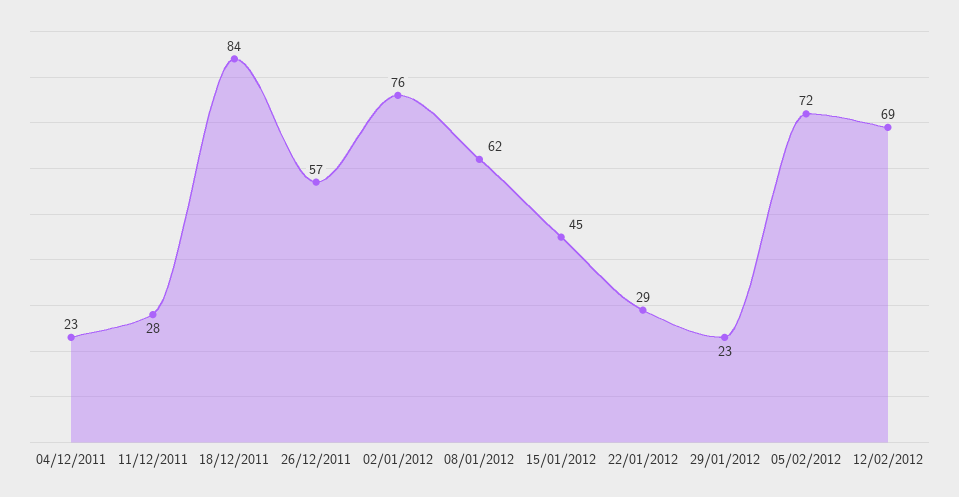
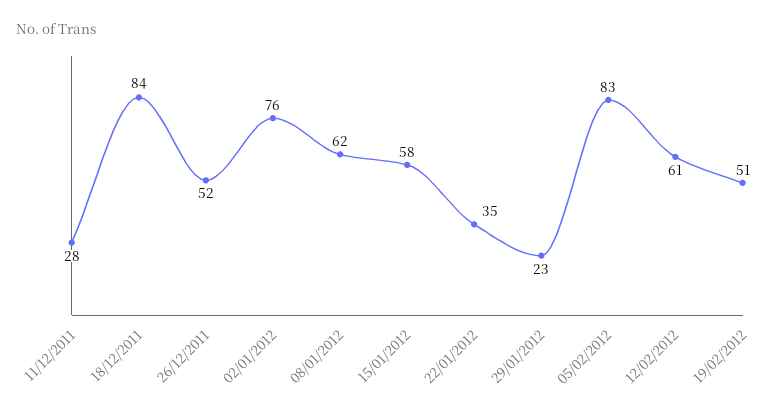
04/12/2011: 23 -> none
26/12/2011: 57 -> 52
15/01/2012: 45 -> 58
22/01/2012: 29 -> 35
05/02/2012: 72 -> 83
12/02/2012: 69 -> 61
19/02/2012: none -> 51

